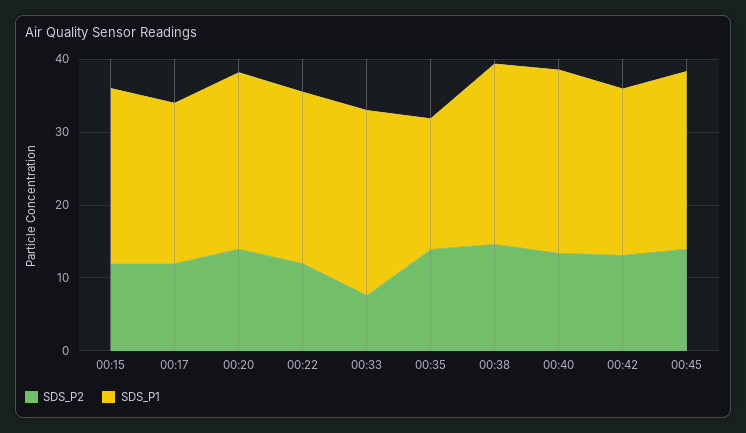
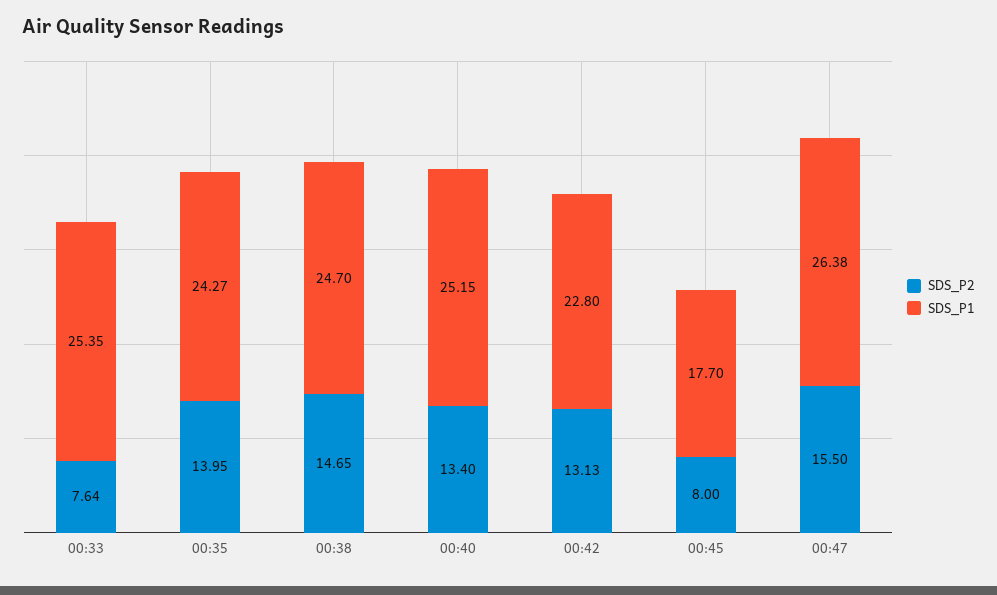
SDS_P2, 00:15: 12 -> none
SDS_P1, 00:15: 24 -> none
SDS_P2, 00:17: 12 -> none
SDS_P1, 00:17: 22 -> none
SDS_P2, 00:20: 14 -> none
SDS_P1, 00:20: 24 -> none
SDS_P2, 00:22: 12 -> none
SDS_P1, 00:22: 24 -> none
SDS_P1, 00:35: 18 -> 24.27
SDS_P2, 00:45: 14 -> 8
SDS_P1, 00:45: 24 -> 17.7
SDS_P2, 00:47: none -> 15.5
SDS_P1, 00:47: none -> 26.38

